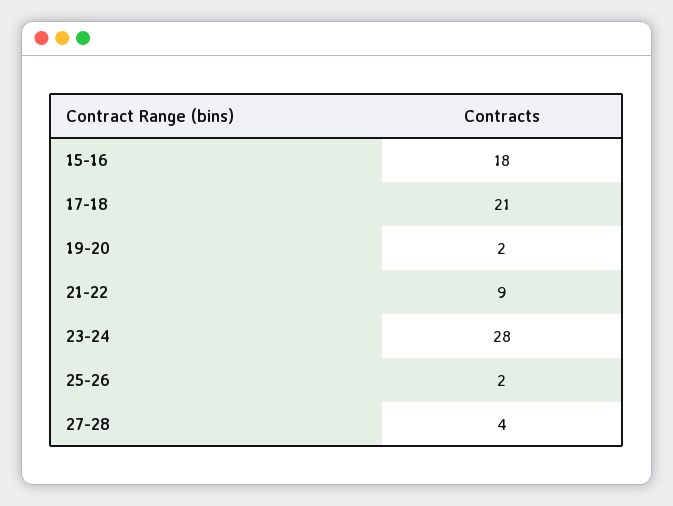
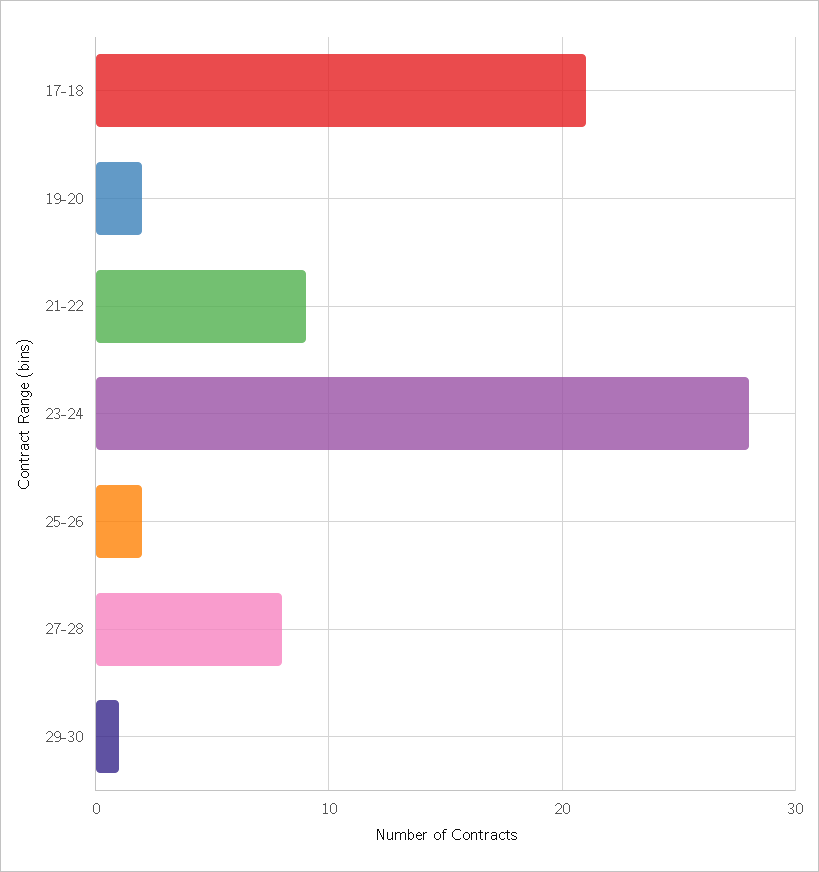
15-16: 18 -> none
27-28: 4 -> 8
29-30: none -> 1

